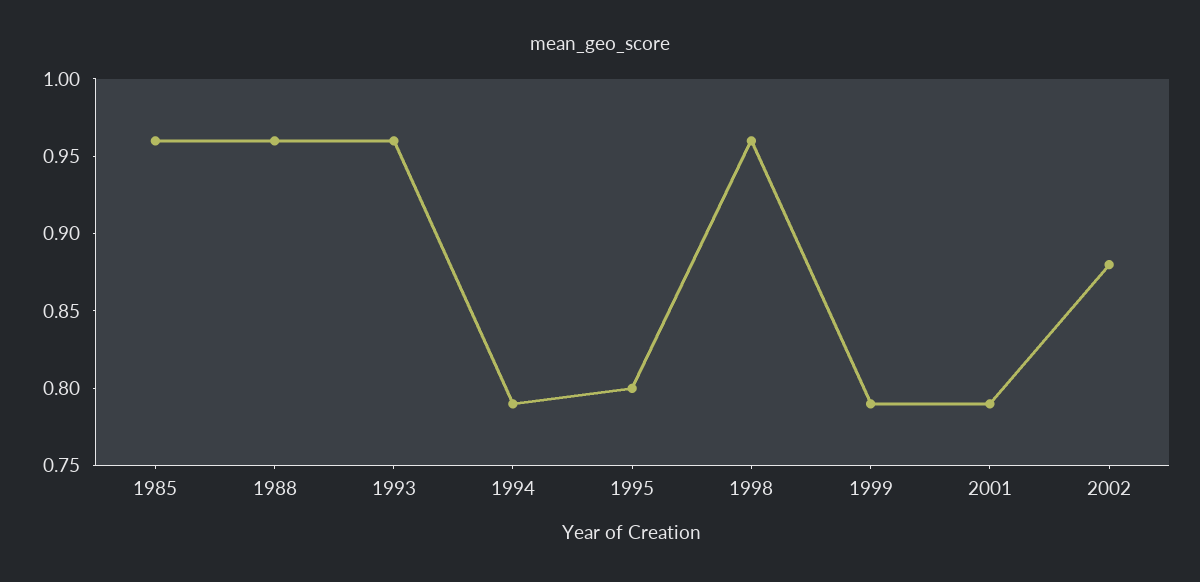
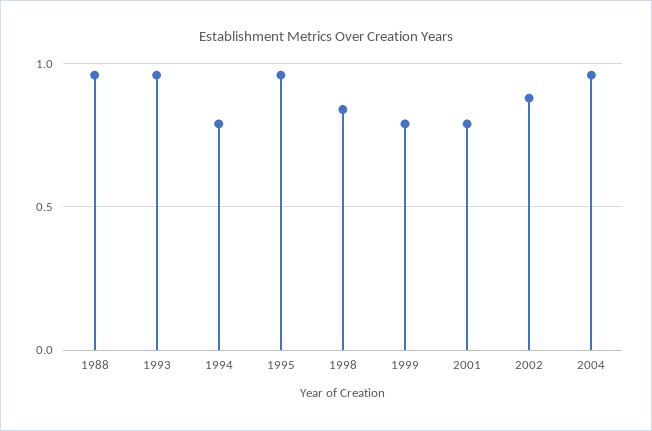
1985: 0.96 -> none
1995: 0.8 -> 0.95
1998: 0.96 -> 0.85
2004: none -> 0.95

